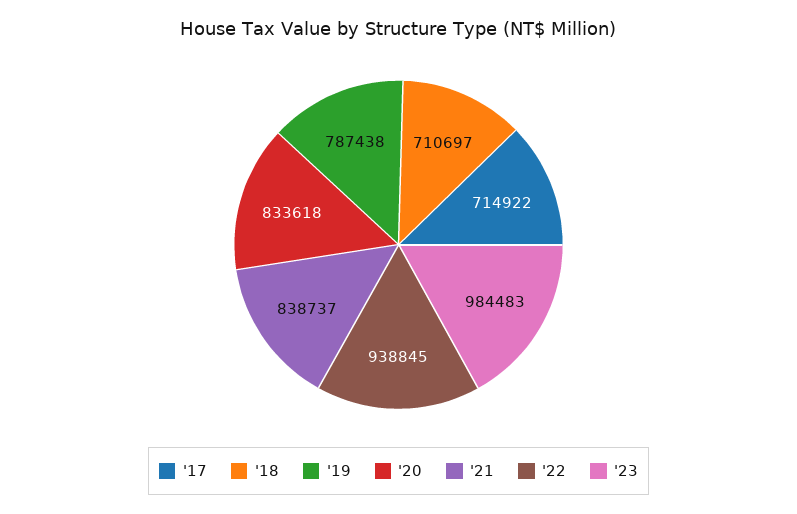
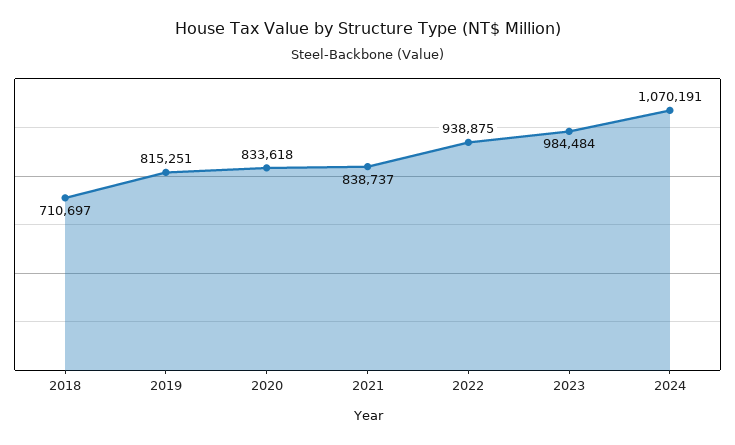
'17: 714922 -> none
'19: 787438 -> 815251
'22: 938845 -> 938875
'23: 984483 -> 984484
2024: none -> 1070191

